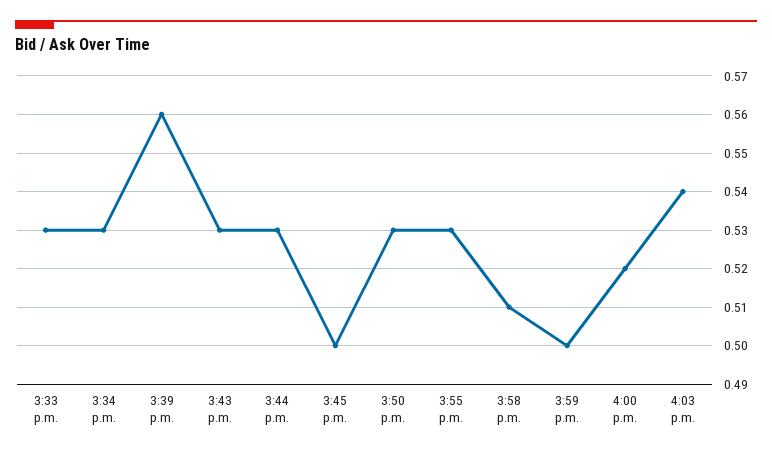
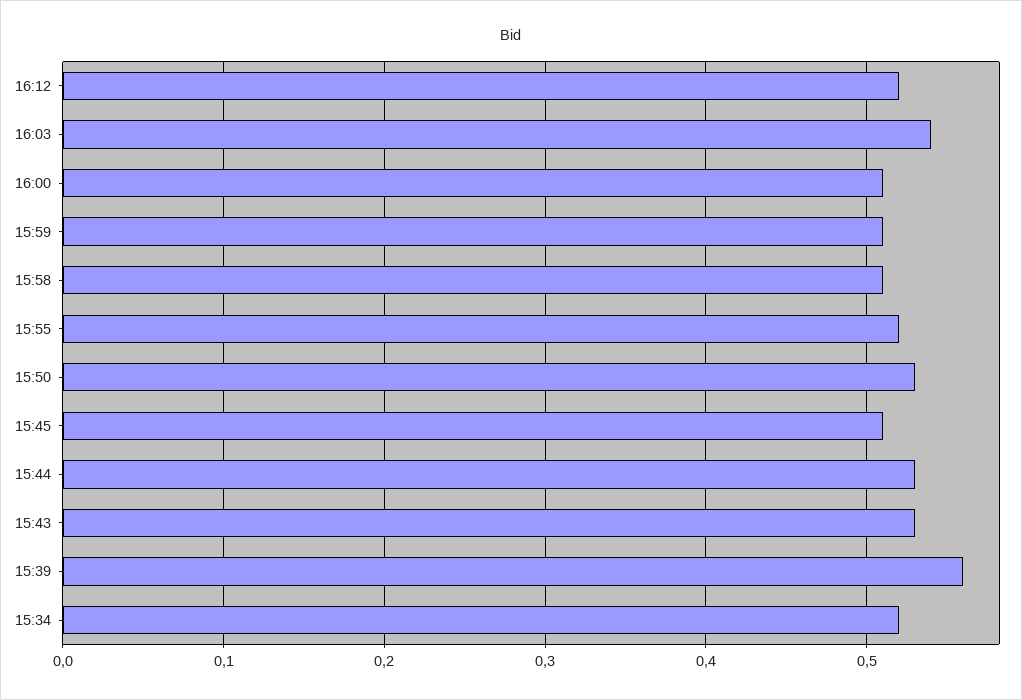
3:33 p.m.: 0.53 -> none
3:34 p.m.: 0.53 -> 0.52
3:45 p.m.: 0.5 -> 0.51
3:55 p.m.: 0.53 -> 0.52
3:59 p.m.: 0.5 -> 0.51
4:00 p.m.: 0.52 -> 0.51
16:12: none -> 0.52

